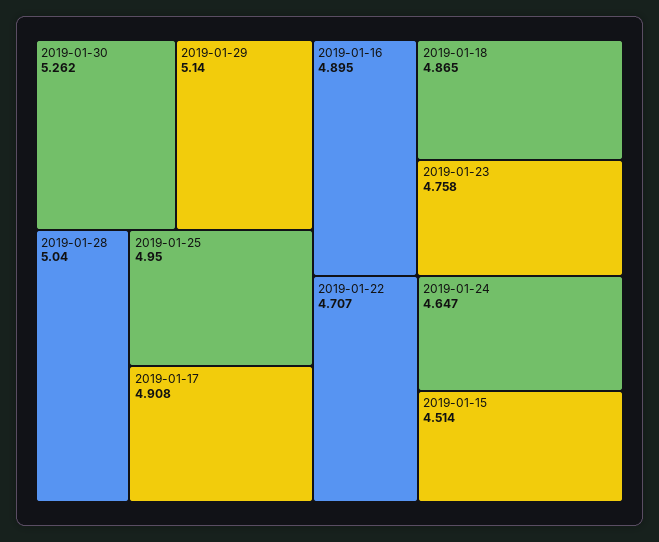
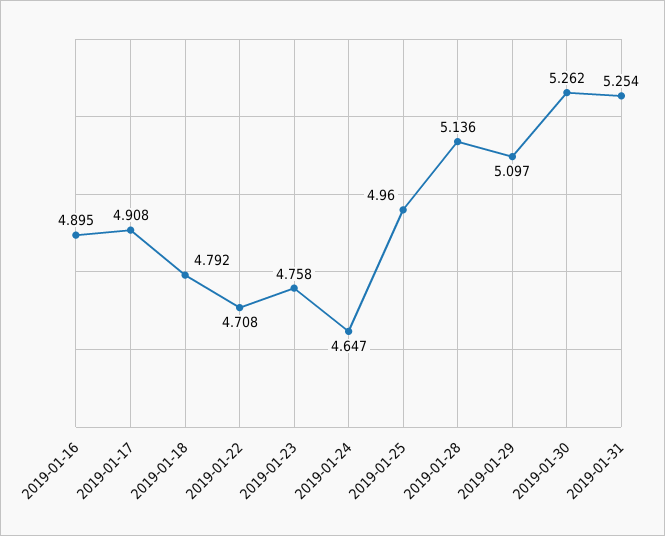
2019-01-29: 5.14 -> 5.097
2019-01-28: 5.04 -> 5.136
2019-01-25: 4.95 -> 4.96
2019-01-18: 4.865 -> 4.792
2019-01-22: 4.707 -> 4.708
2019-01-15: 4.514 -> none
2019-01-31: none -> 5.254

